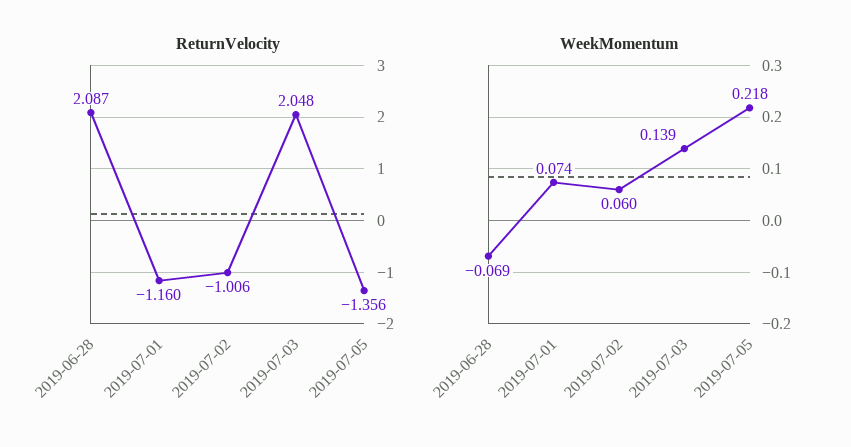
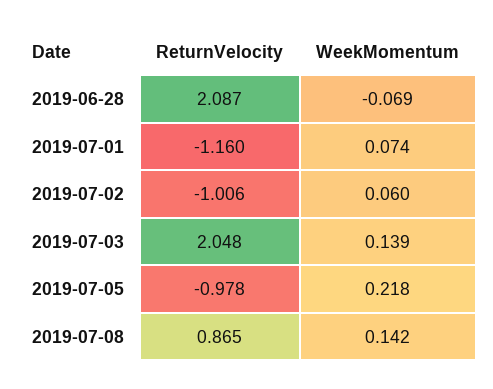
ReturnVelocity, 2019-07-05: -1.356 -> -0.978
ReturnVelocity, 2019-07-08: none -> 0.865
WeekMomentum, 2019-07-08: none -> 0.142

